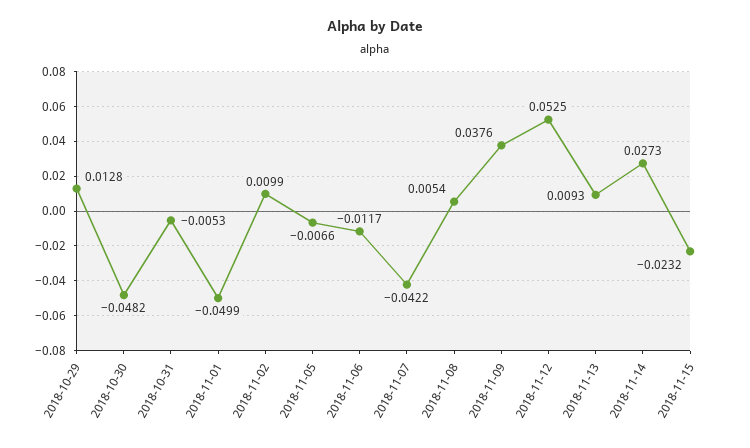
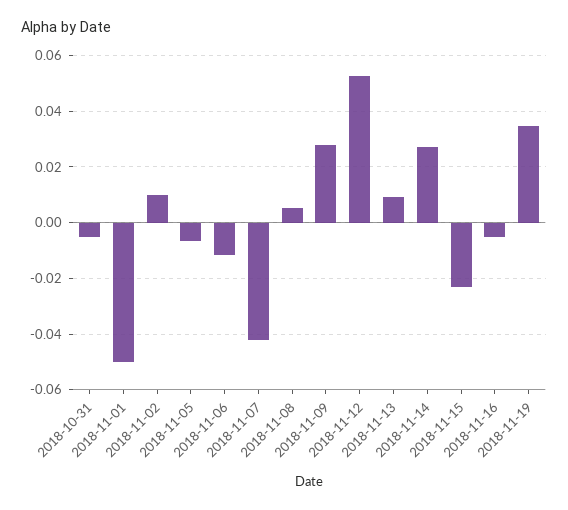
2018-10-29: 0.0128 -> none
2018-10-30: -0.0482 -> none
2018-11-09: 0.0376 -> 0.0275
2018-11-16: none -> -0.005
2018-11-19: none -> 0.035

